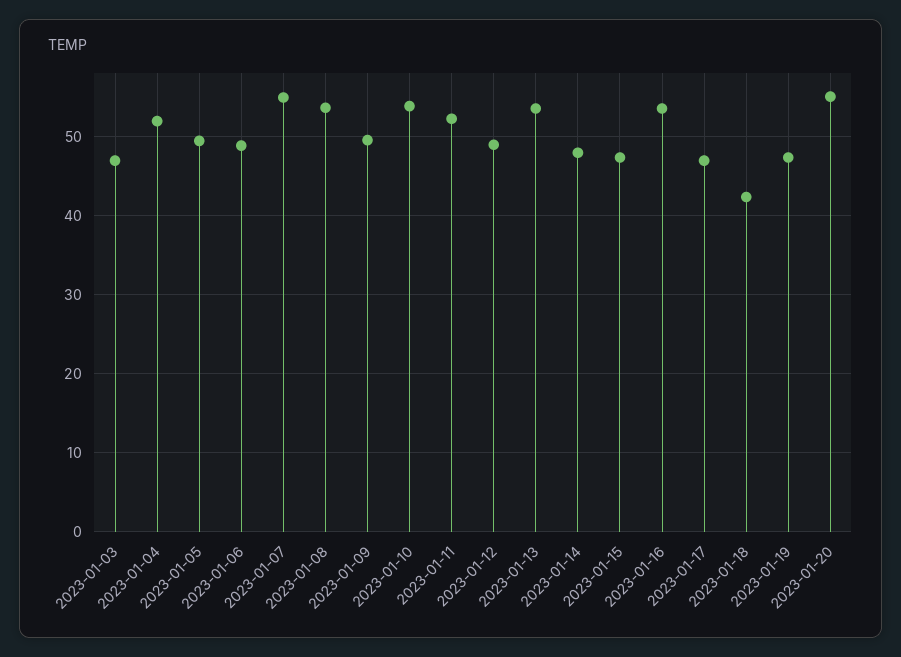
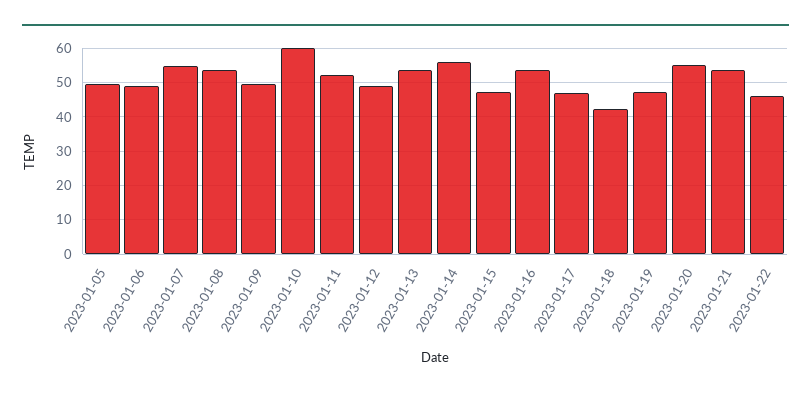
2023-01-03: 47 -> none
2023-01-04: 52 -> none
2023-01-10: 54 -> 60
2023-01-14: 48 -> 56
2023-01-21: none -> 54
2023-01-22: none -> 46

